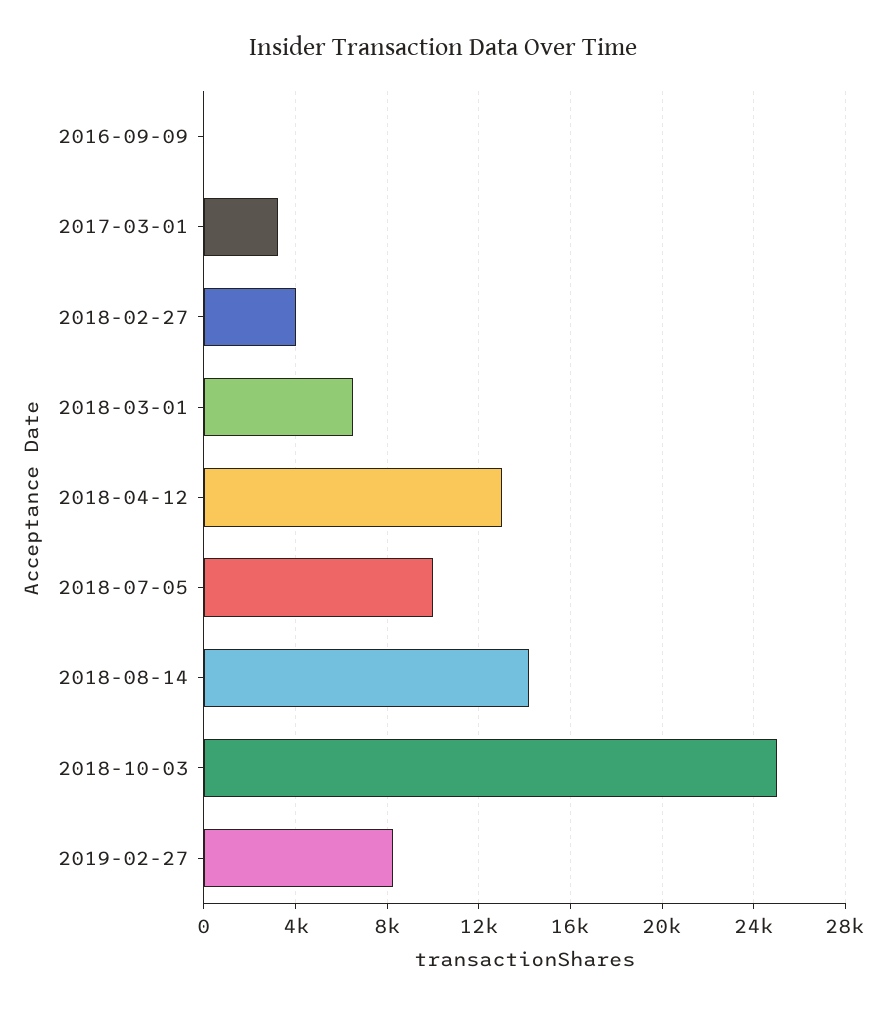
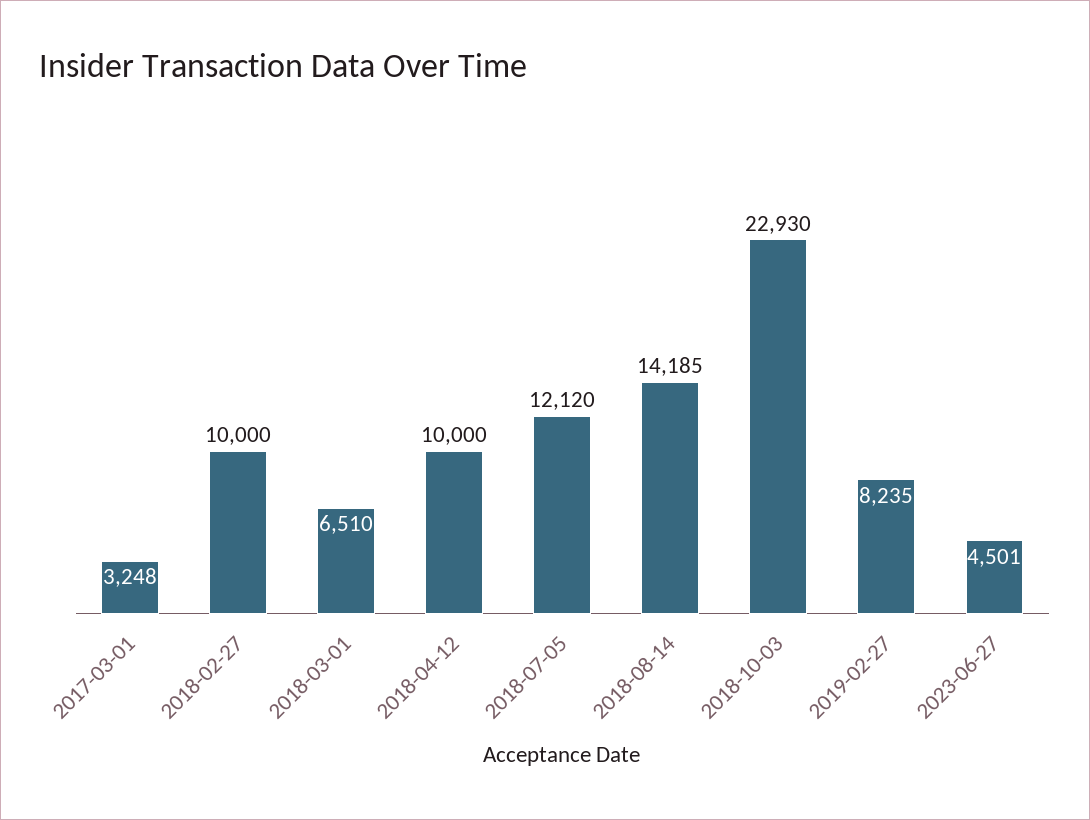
2016-09-09: 0 -> none
2018-02-27: 4000 -> 10000
2018-04-12: 13000 -> 10000
2018-07-05: 10000 -> 12120
2018-10-03: 25000 -> 22930
2023-06-27: none -> 4501

